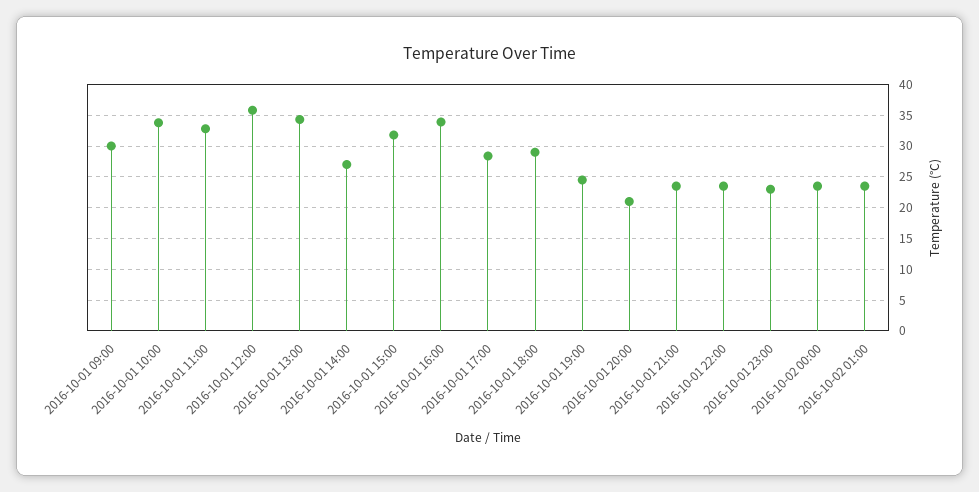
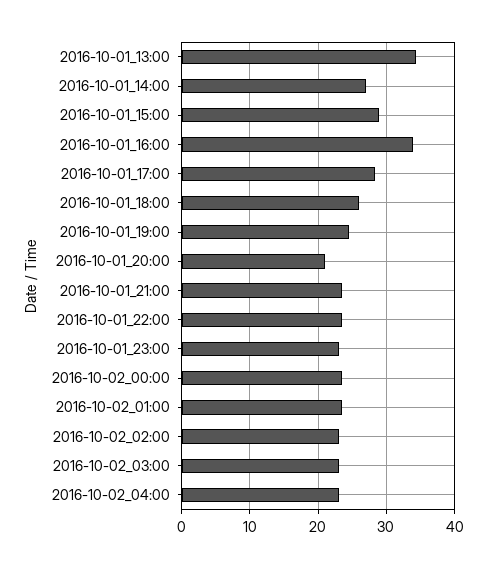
2016-10-01 09:00: 30 -> none
2016-10-01 10:00: 34 -> none
2016-10-01 11:00: 33 -> none
2016-10-01 12:00: 36 -> none
2016-10-01 15:00: 32 -> 29
2016-10-01 18:00: 29 -> 26
2016-10-02_02:00: none -> 23
2016-10-02_03:00: none -> 23
2016-10-02_04:00: none -> 23

